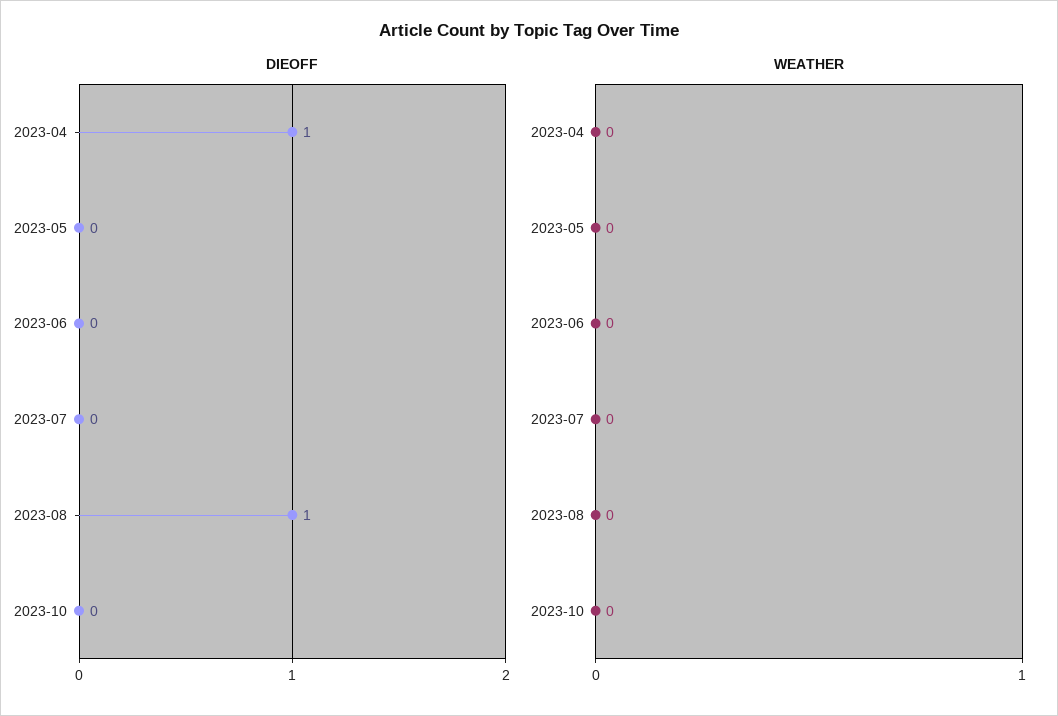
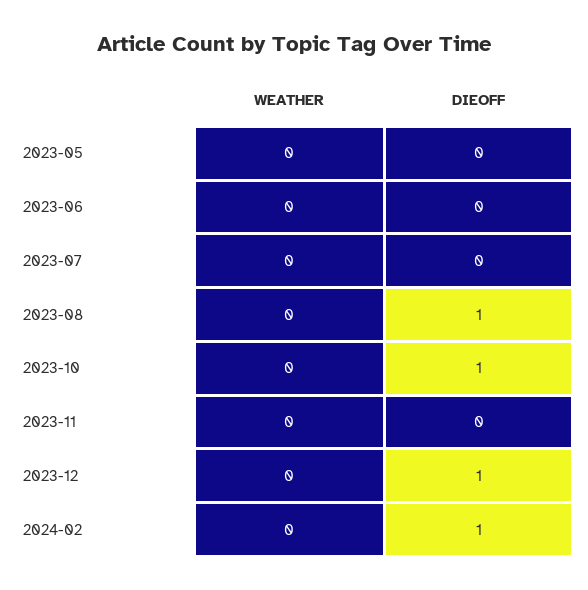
DIEOFF, 2023-04: 1 -> none
DIEOFF, 2023-10: 0 -> 1
WEATHER, 2023-04: 0 -> none
WEATHER, 2023-11: none -> 0
DIEOFF, 2023-11: none -> 0
WEATHER, 2023-12: none -> 0
DIEOFF, 2023-12: none -> 1
WEATHER, 2024-02: none -> 0
DIEOFF, 2024-02: none -> 1

